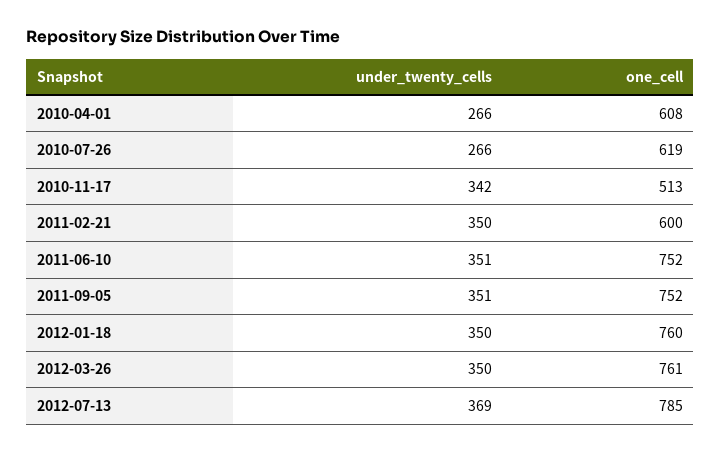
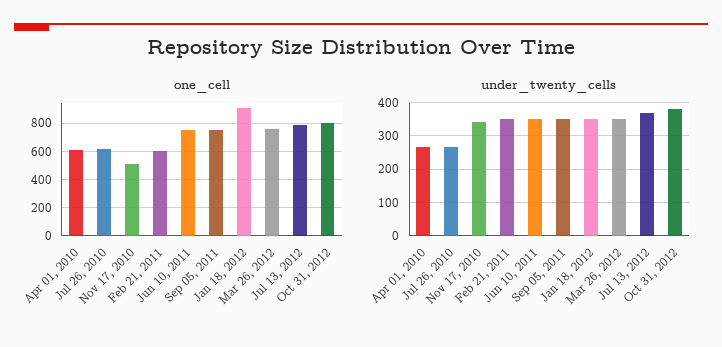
one_cell, 2012-01-18: 760 -> 900
one_cell, Oct 31, 2012: none -> 800
under_twenty_cells, Oct 31, 2012: none -> 380

